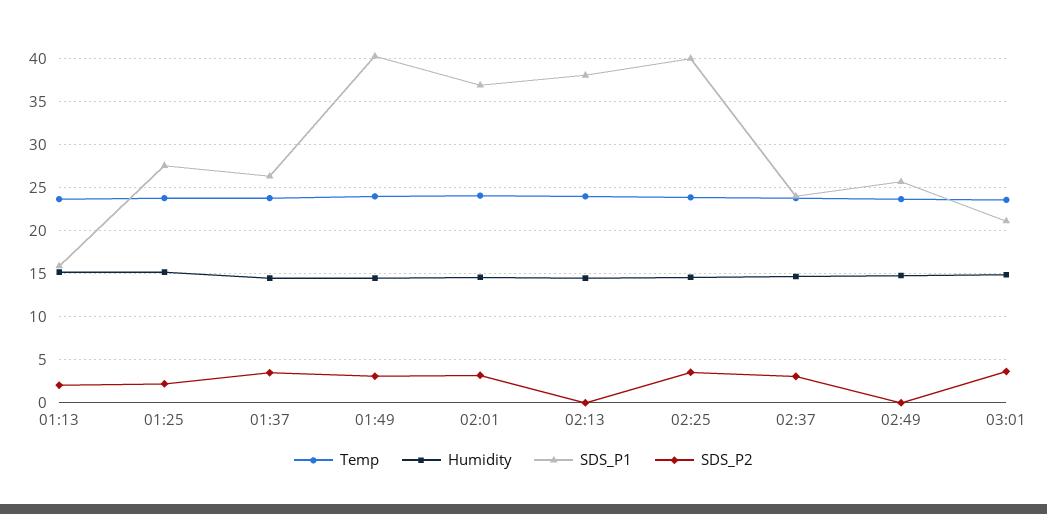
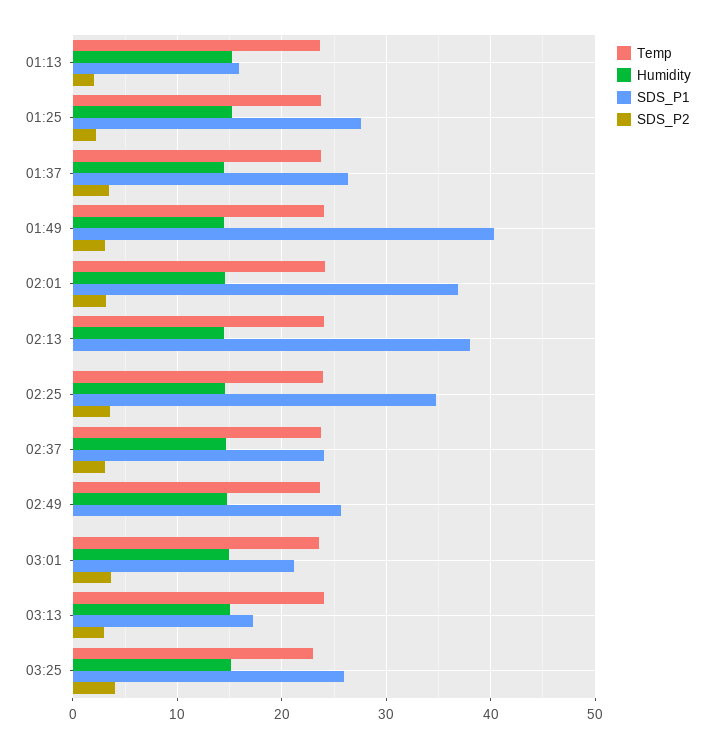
SDS_P1, 02:25: 40 -> 35
Temp, 03:13: none -> 24
Humidity, 03:13: none -> 15
SDS_P1, 03:13: none -> 17
SDS_P2, 03:13: none -> 3
Temp, 03:25: none -> 23
Humidity, 03:25: none -> 15
SDS_P1, 03:25: none -> 26
SDS_P2, 03:25: none -> 4

